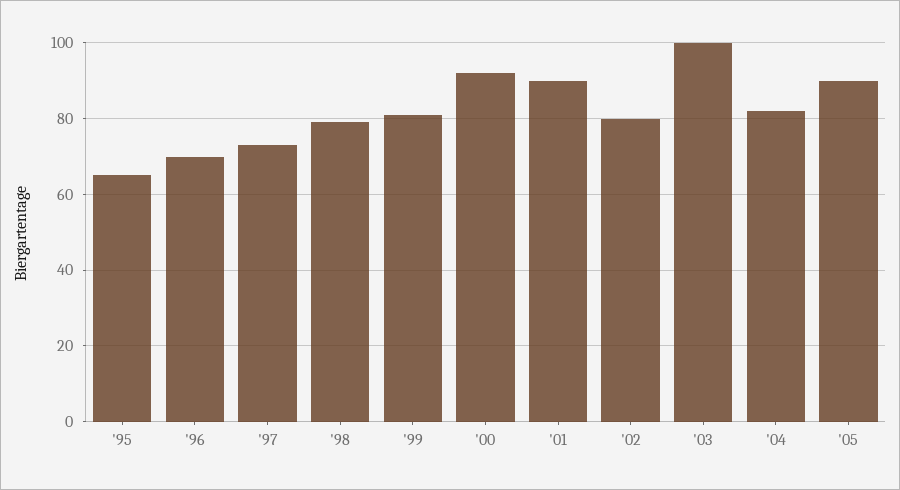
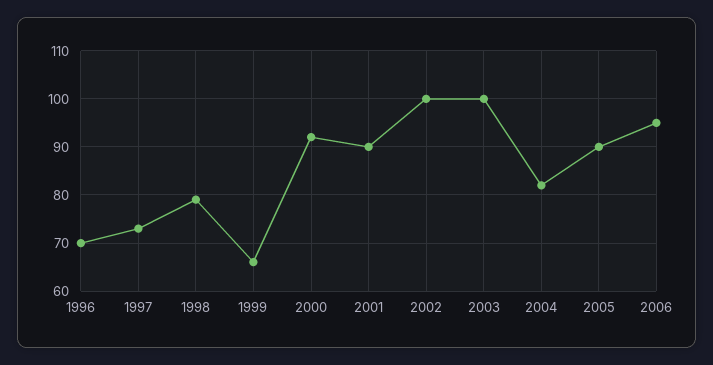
'95: 65 -> none
'99: 80 -> 65
'02: 80 -> 100
2006: none -> 95

